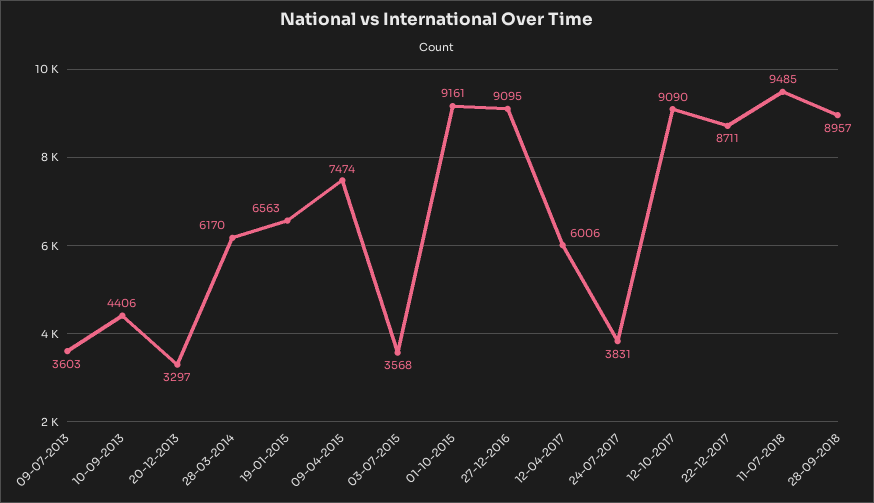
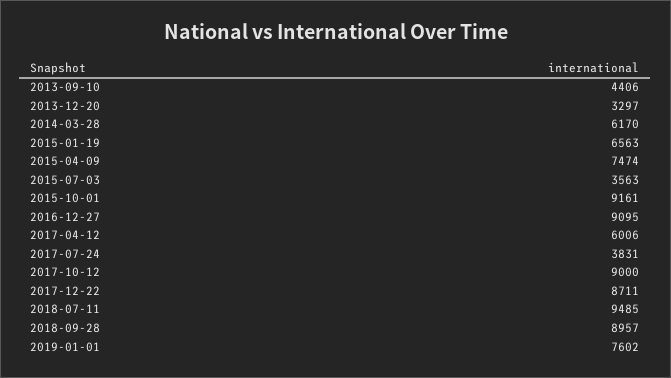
09-07-2013: 3603 -> none
03-07-2015: 3568 -> 3563
12-10-2017: 9090 -> 9000
2019-01-01: none -> 7602

